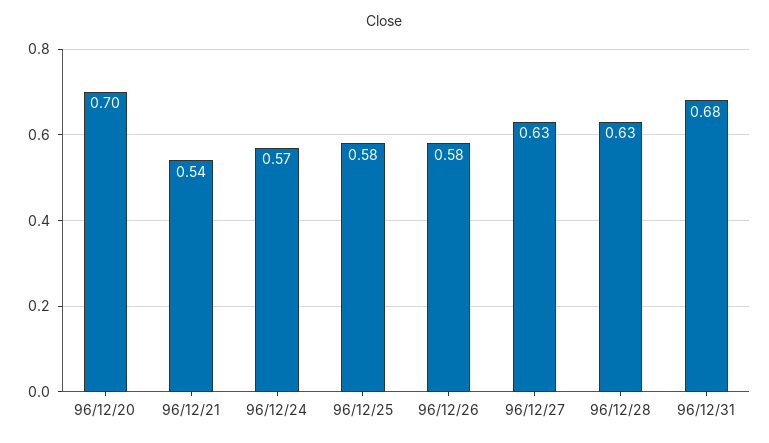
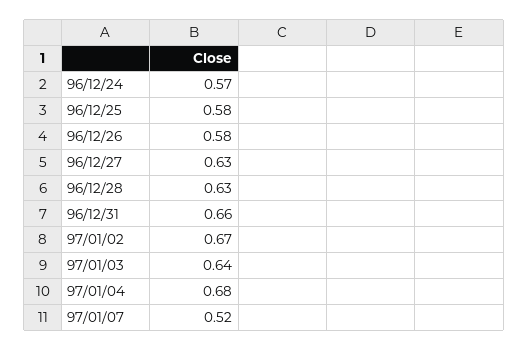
96/12/20: 0.7 -> none
96/12/21: 0.54 -> none
96/12/31: 0.68 -> 0.66
97/01/02: none -> 0.67
97/01/03: none -> 0.64
97/01/04: none -> 0.68
97/01/07: none -> 0.52

